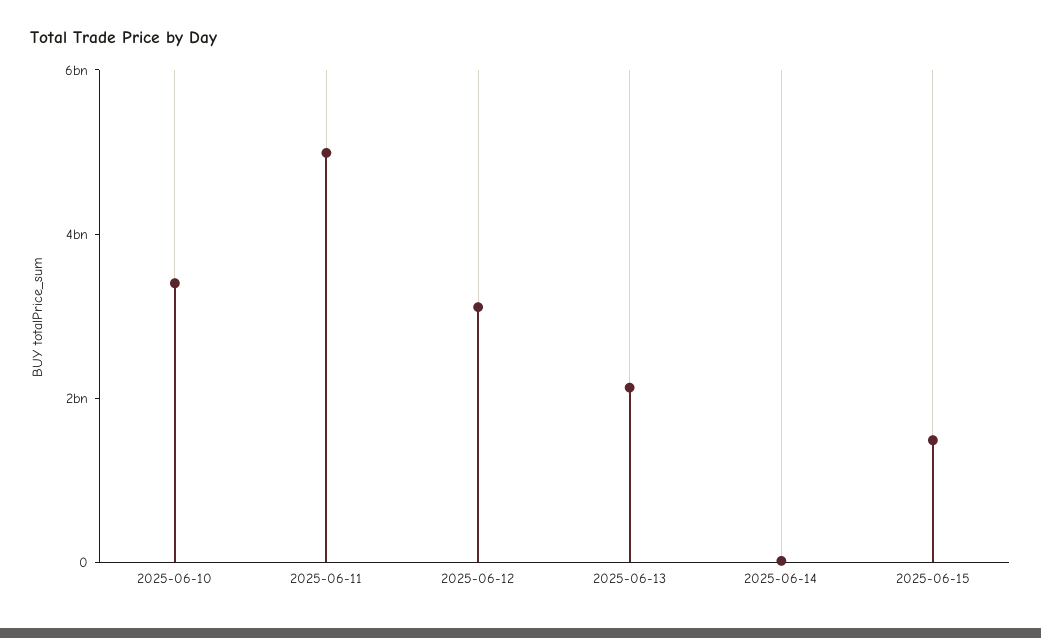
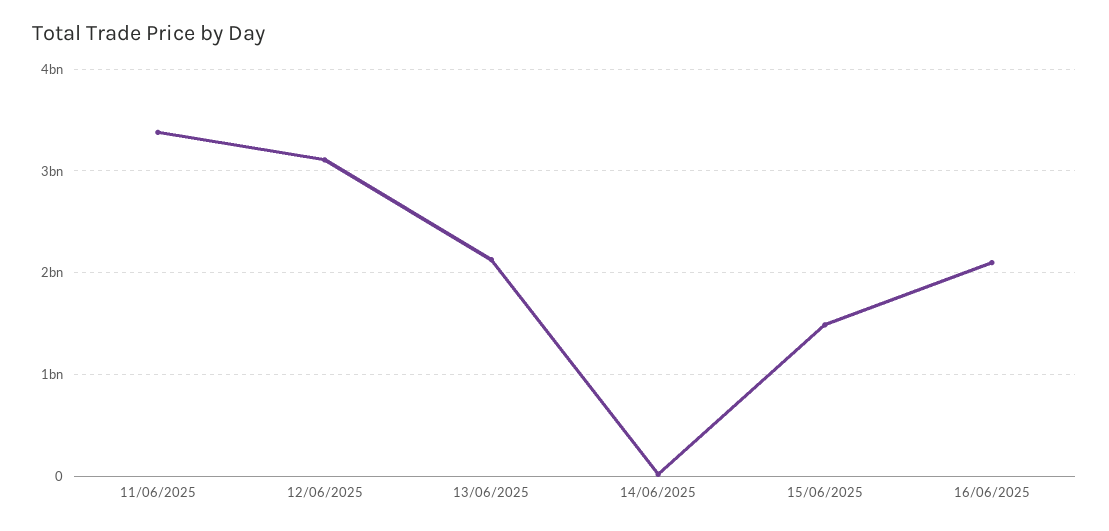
2025-06-10: 3500000000 -> none
2025-06-11: 5000000000 -> 3400000000
16/06/2025: none -> 2100000000

